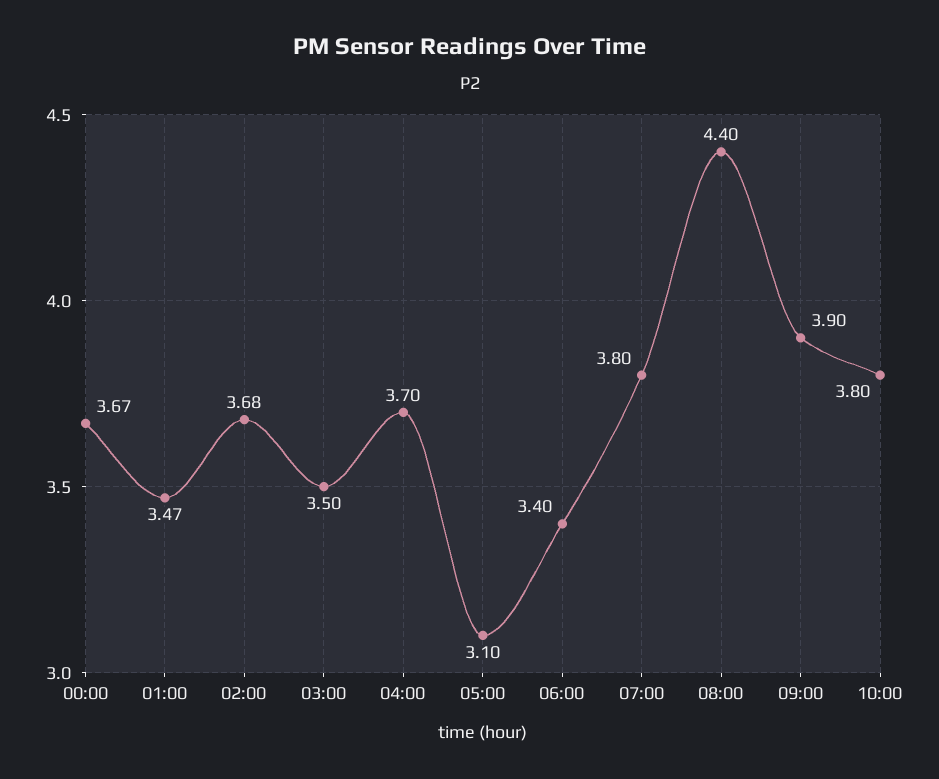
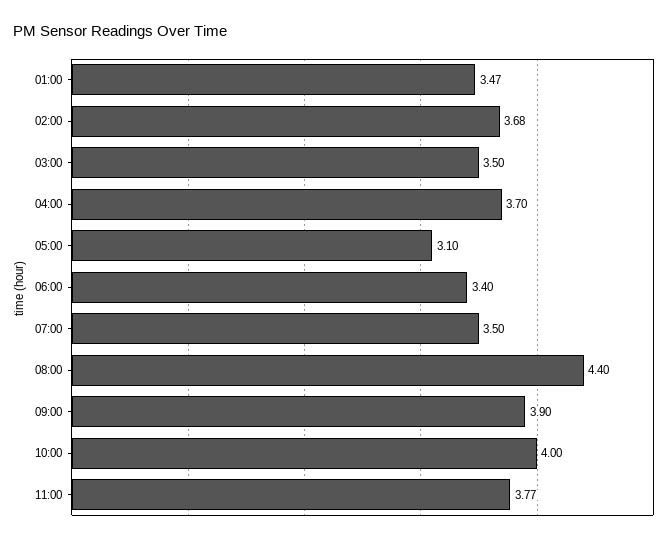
00:00: 3.67 -> none
07:00: 3.8 -> 3.5
10:00: 3.8 -> 4
11:00: none -> 3.77

